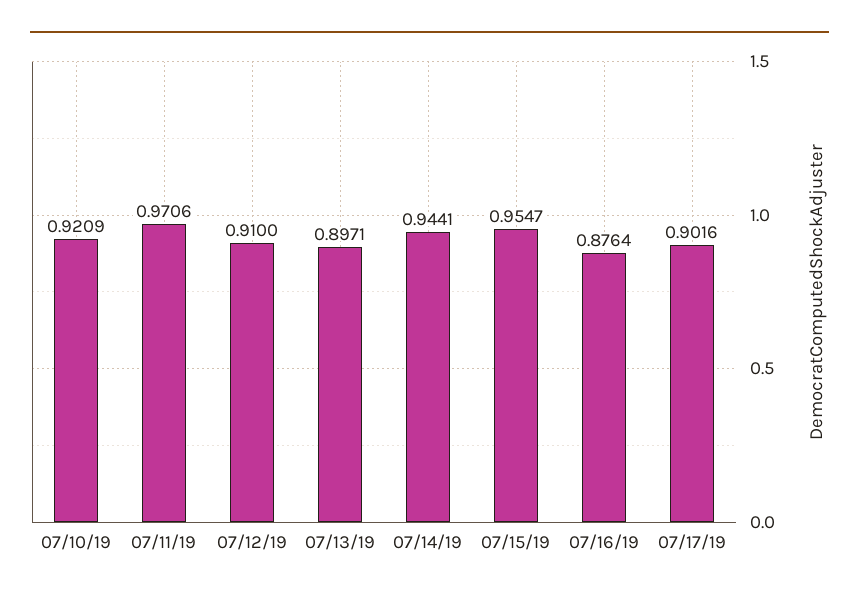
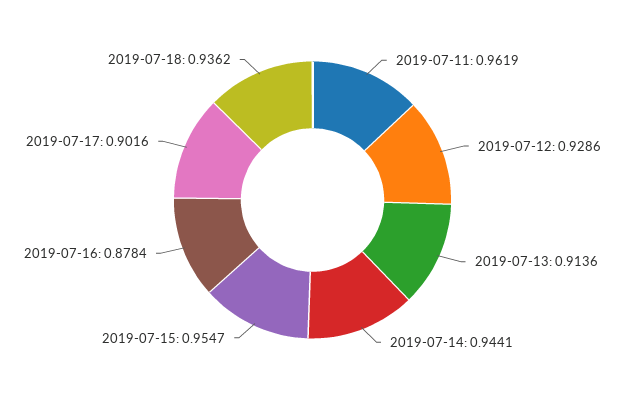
07/10/19: 0.9209 -> none
07/11/19: 0.9706 -> 0.9619
07/12/19: 0.91 -> 0.9286
07/13/19: 0.8971 -> 0.9136
07/16/19: 0.8764 -> 0.8784
2019-07-18: none -> 0.9362

